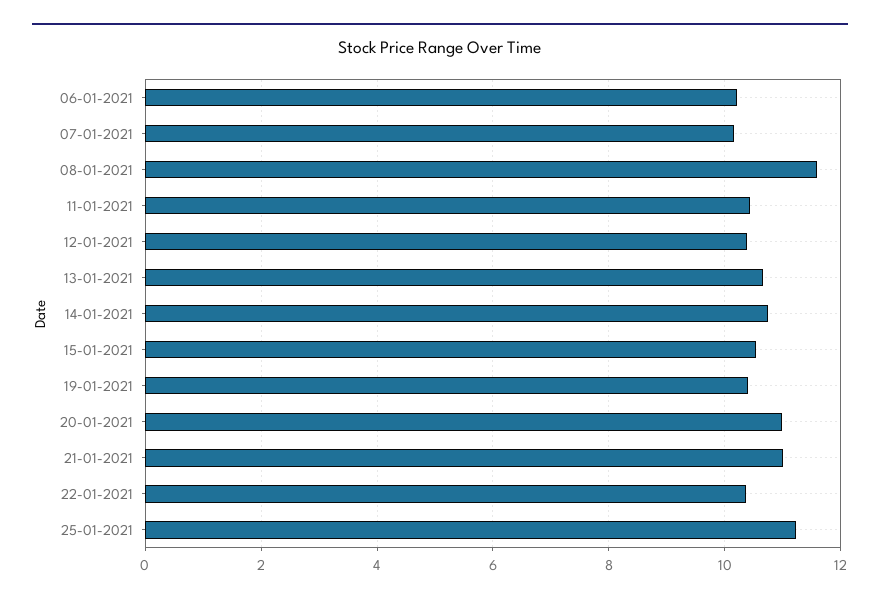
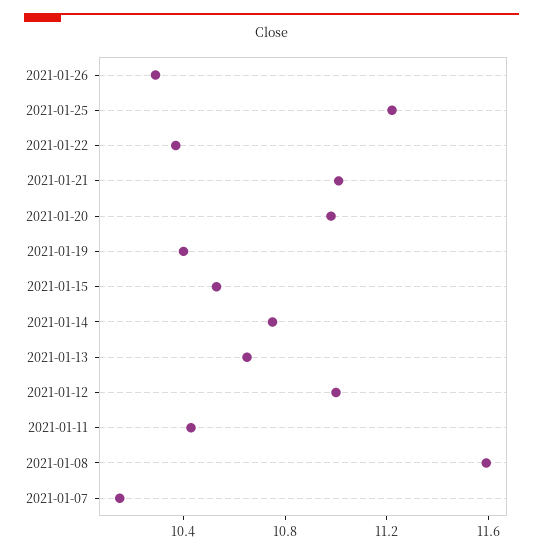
06-01-2021: 10.2 -> none
12-01-2021: 10.4 -> 11
2021-01-26: none -> 10.3

